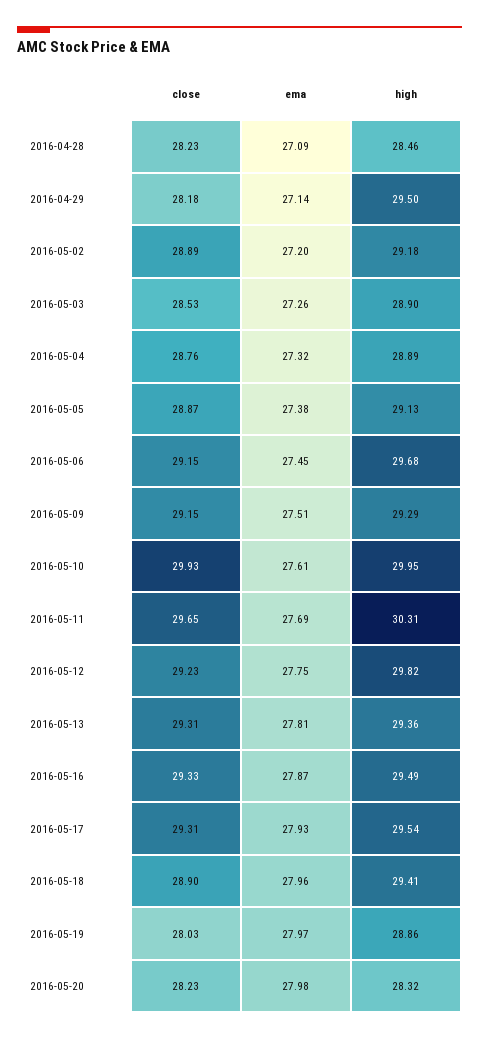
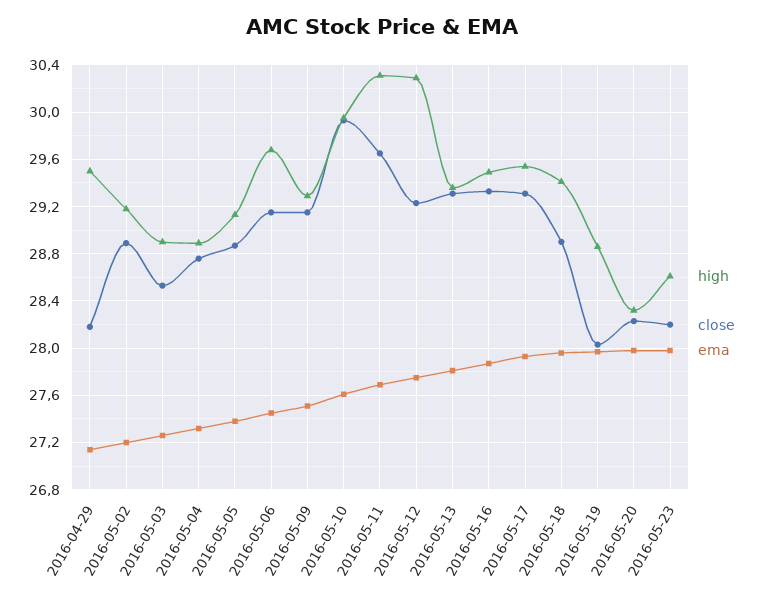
close, 2016-04-28: 28.23 -> none
ema, 2016-04-28: 27.09 -> none
high, 2016-04-28: 28.46 -> none
high, 2016-05-12: 29.82 -> 30.3
high, 2016-05-23: none -> 28.6
close, 2016-05-23: none -> 28.2
ema, 2016-05-23: none -> 28

